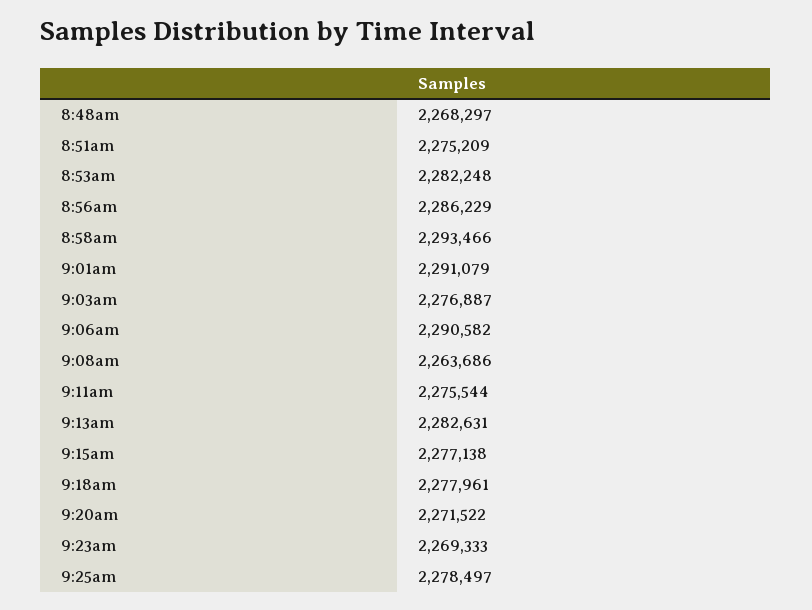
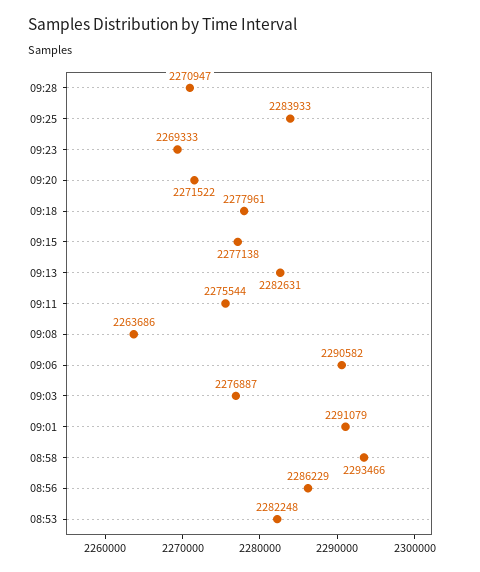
8:48am: 2268297 -> none
8:51am: 2275209 -> none
9:25am: 2278497 -> 2283933
09:28: none -> 2270947

